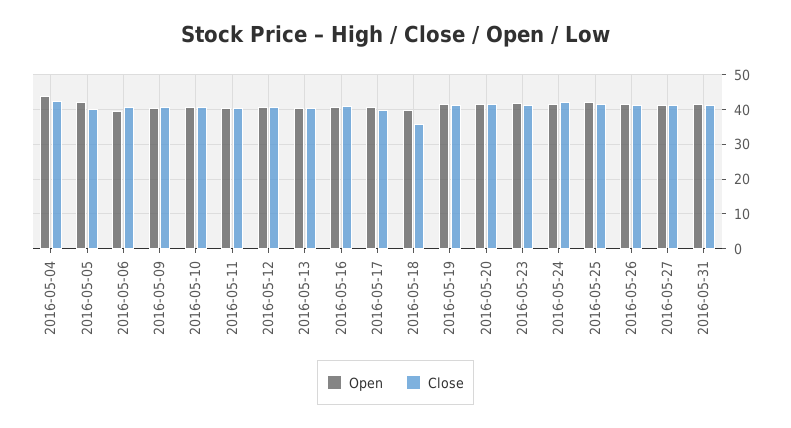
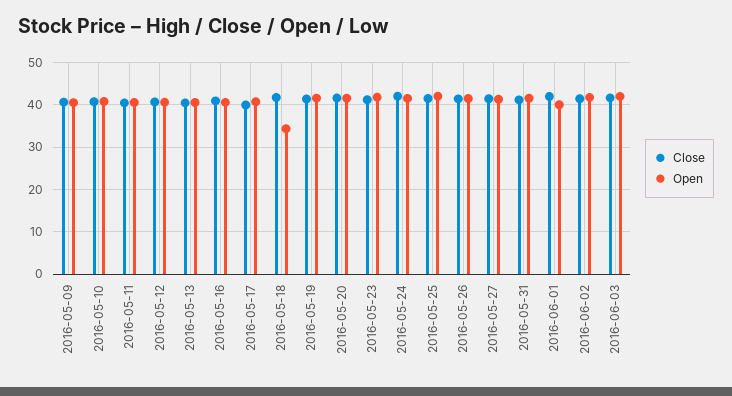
Open, 2016-05-04: 44 -> none
Close, 2016-05-04: 42 -> none
Open, 2016-05-05: 42 -> none
Close, 2016-05-05: 40 -> none
Open, 2016-05-06: 40 -> none
Close, 2016-05-06: 40 -> none
Open, 2016-05-18: 40 -> 34
Close, 2016-05-18: 36 -> 42
Close, 2016-06-01: none -> 42
Open, 2016-06-01: none -> 40
Close, 2016-06-02: none -> 42
Open, 2016-06-02: none -> 42
Close, 2016-06-03: none -> 42
Open, 2016-06-03: none -> 42

